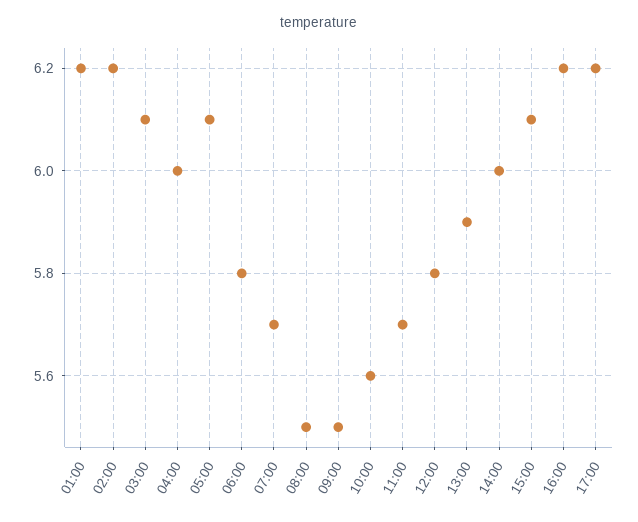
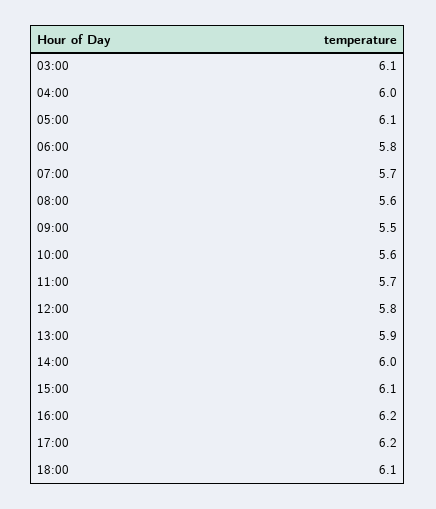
01:00: 6.2 -> none
02:00: 6.2 -> none
08:00: 5.5 -> 5.6
18:00: none -> 6.1

